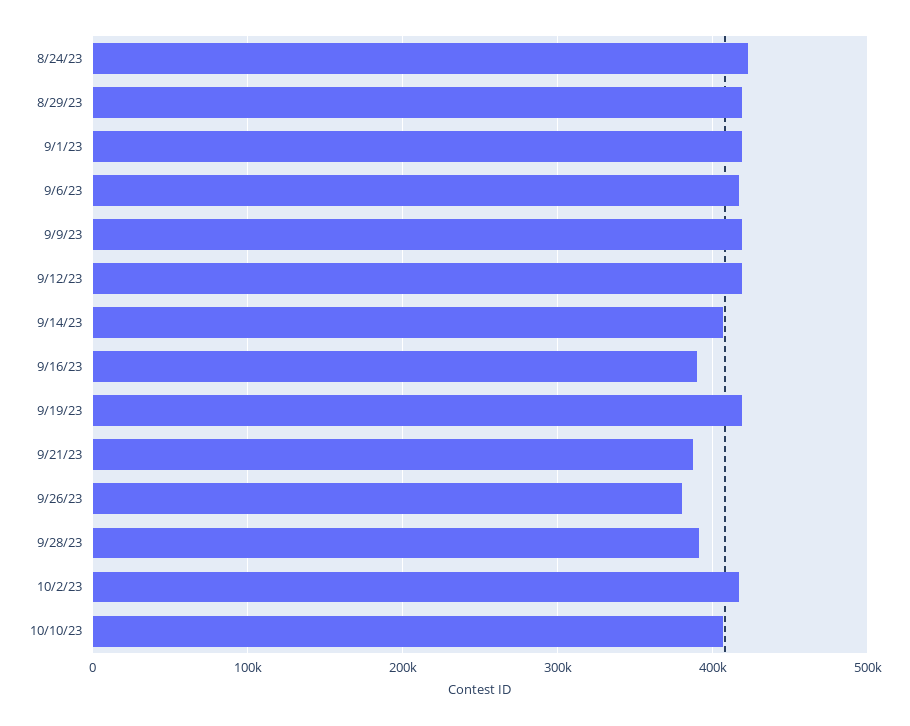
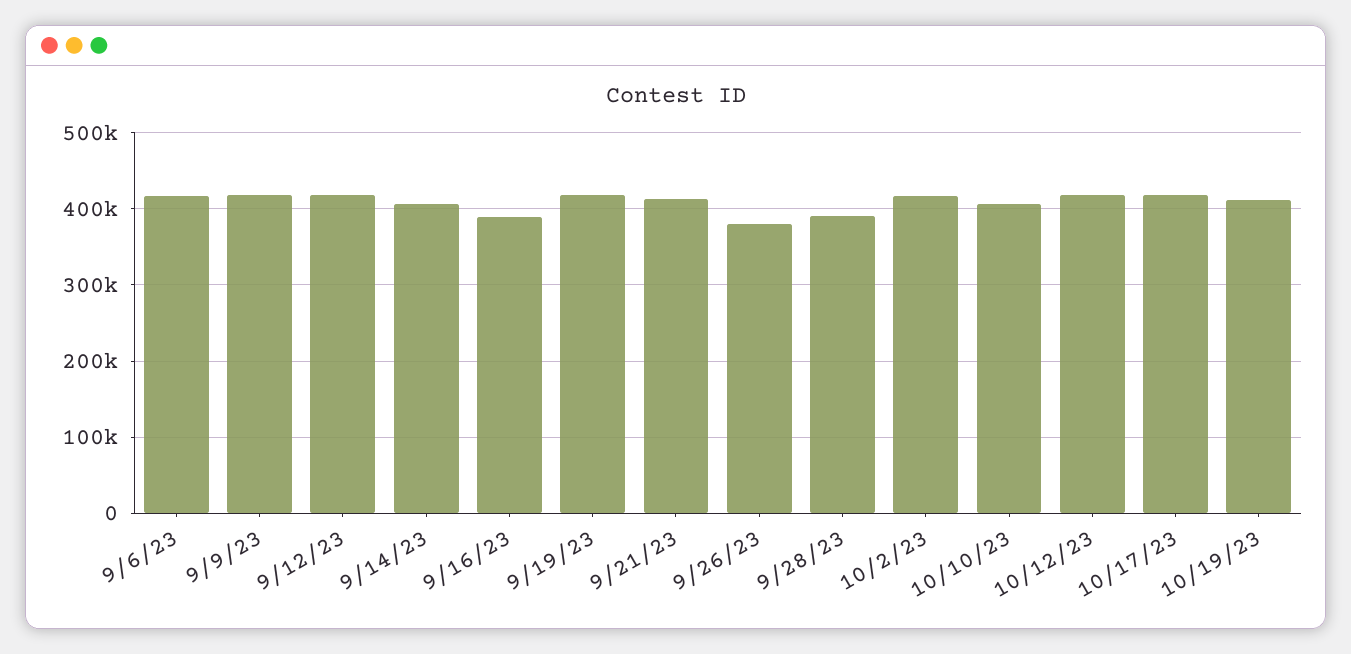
8/24/23: 420000 -> none
8/29/23: 420000 -> none
9/1/23: 420000 -> none
9/21/23: 390000 -> 410000
10/12/23: none -> 420000
10/17/23: none -> 420000
10/19/23: none -> 410000

